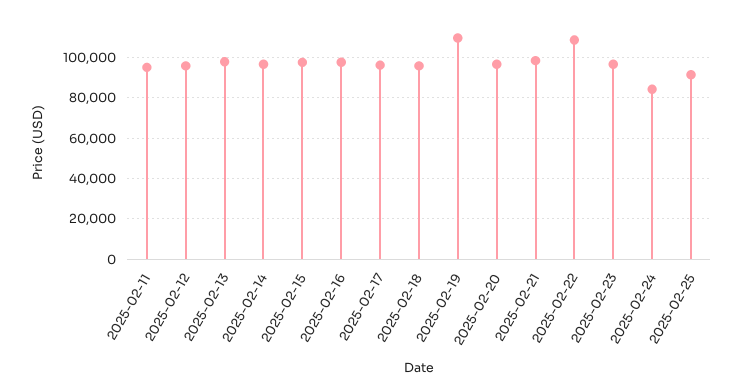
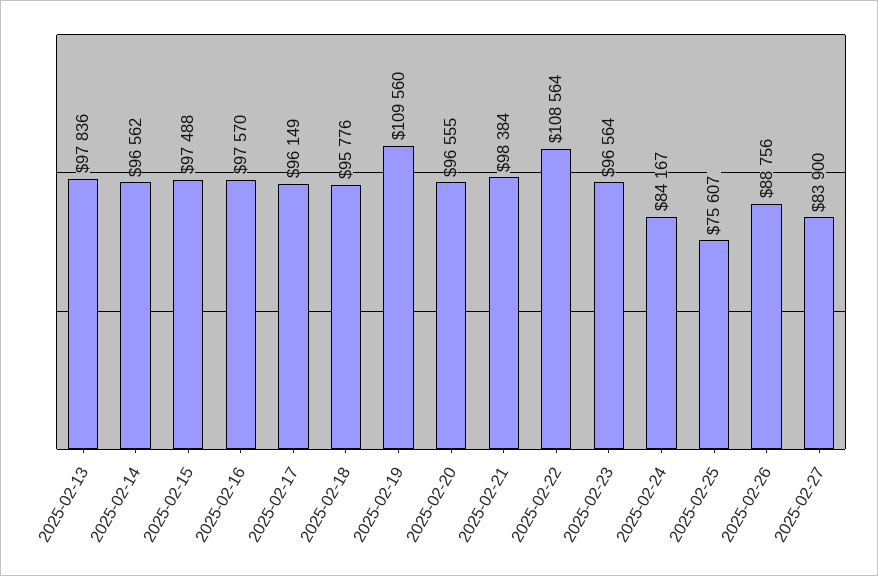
2025-02-11: 95000 -> none
2025-02-12: 95000 -> none
2025-02-25: 90000 -> 75607
2025-02-26: none -> 88756
2025-02-27: none -> 83900

